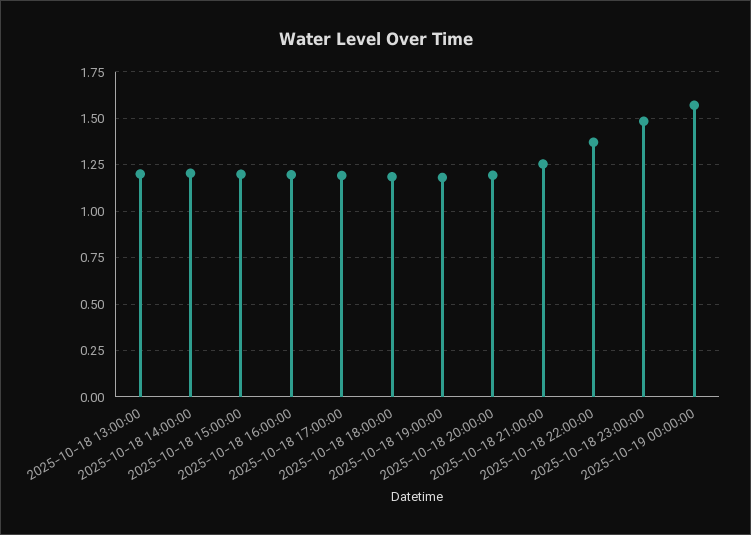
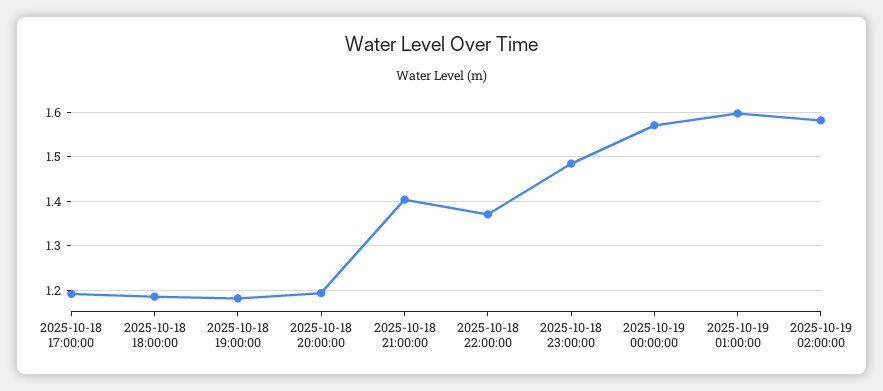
2025-10-18 13:00:00: 1.2 -> none
2025-10-18 14:00:00: 1.2 -> none
2025-10-18 15:00:00: 1.2 -> none
2025-10-18 16:00:00: 1.2 -> none
2025-10-18 21:00:00: 1.25 -> 1.4
2025-10-19 01:00:00: none -> 1.6
2025-10-19 02:00:00: none -> 1.58

